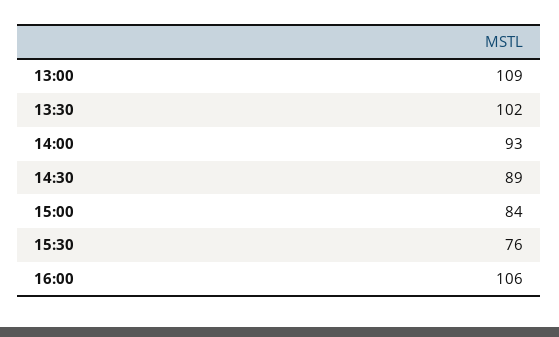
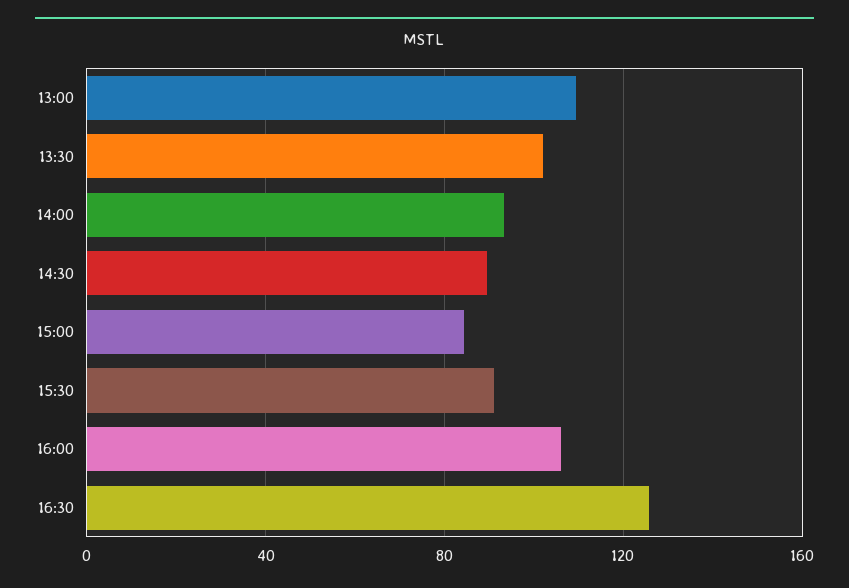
15:30: 76 -> 90
16:30: none -> 125

